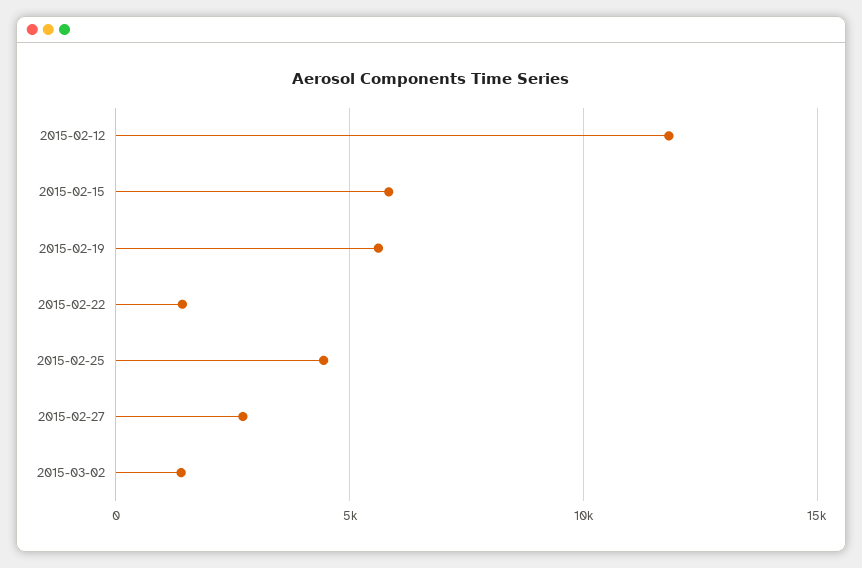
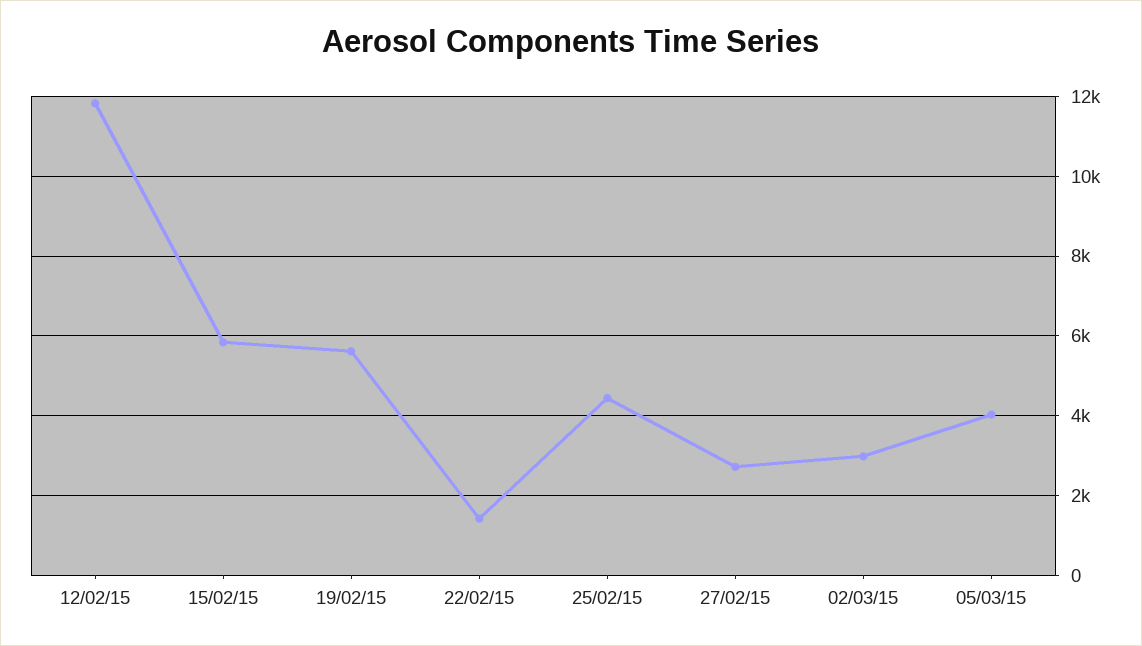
2015-03-02: 1500 -> 3000
05/03/15: none -> 4000

